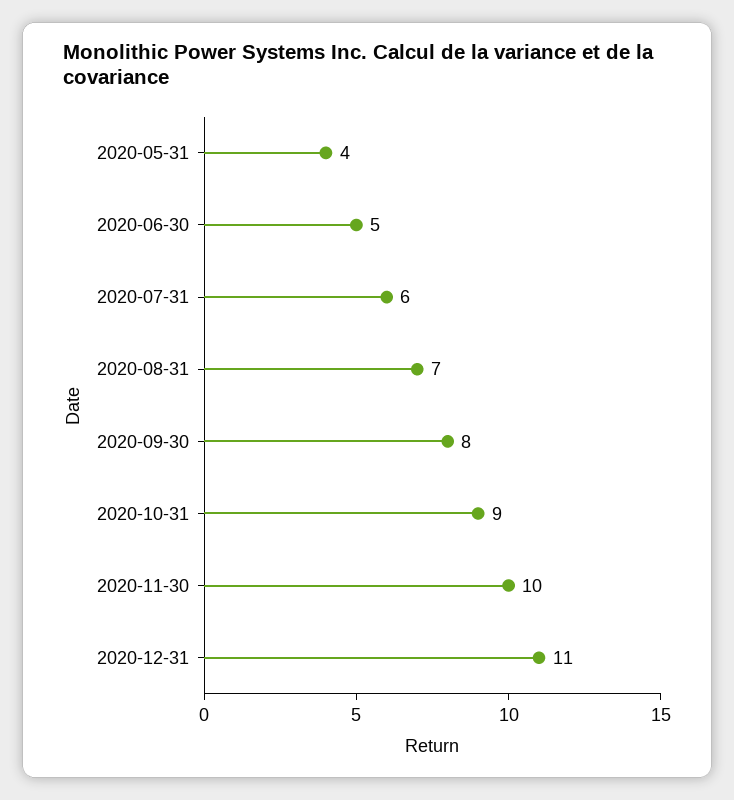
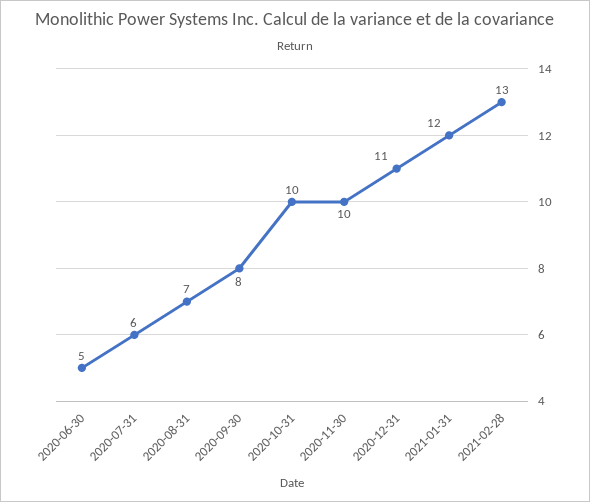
2020-05-31: 4 -> none
2020-10-31: 9 -> 10
2021-01-31: none -> 12
2021-02-28: none -> 13

